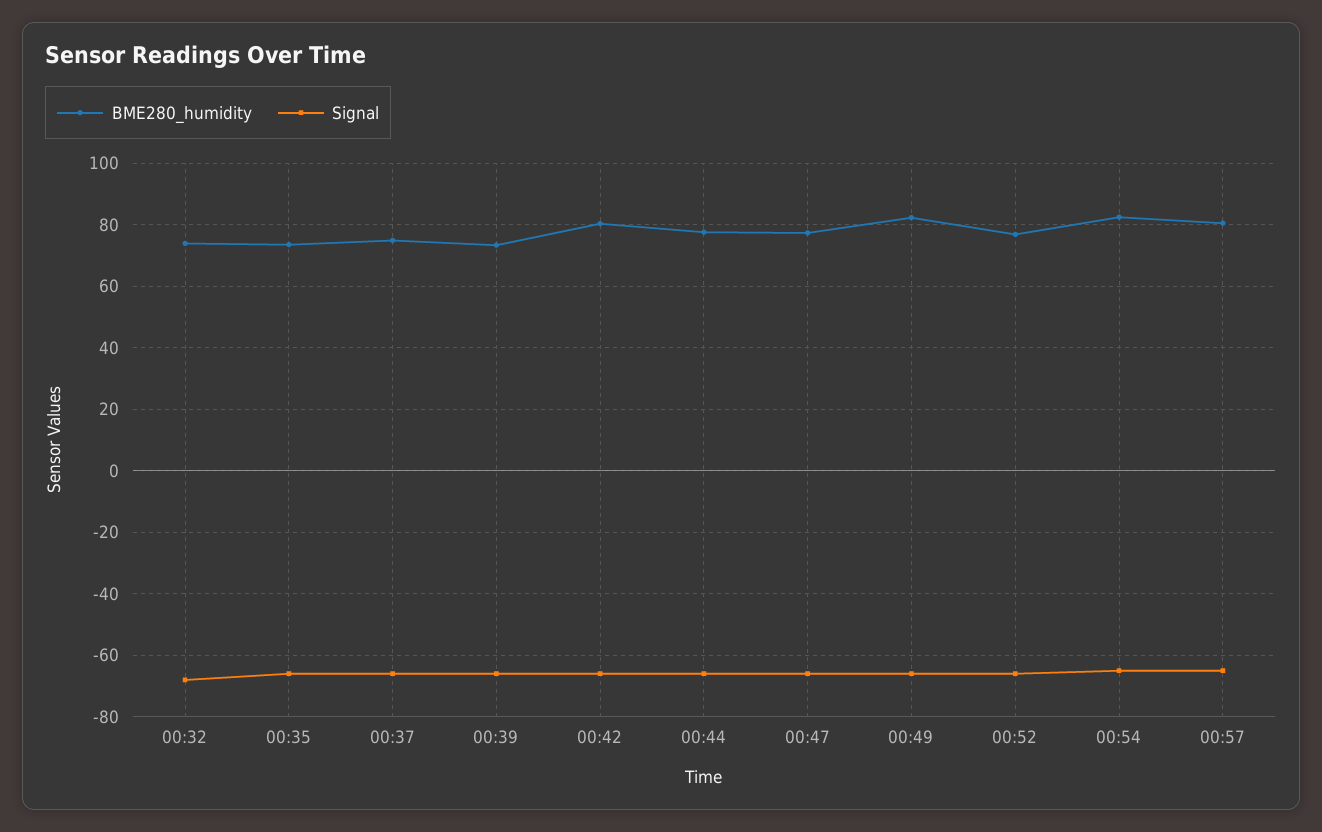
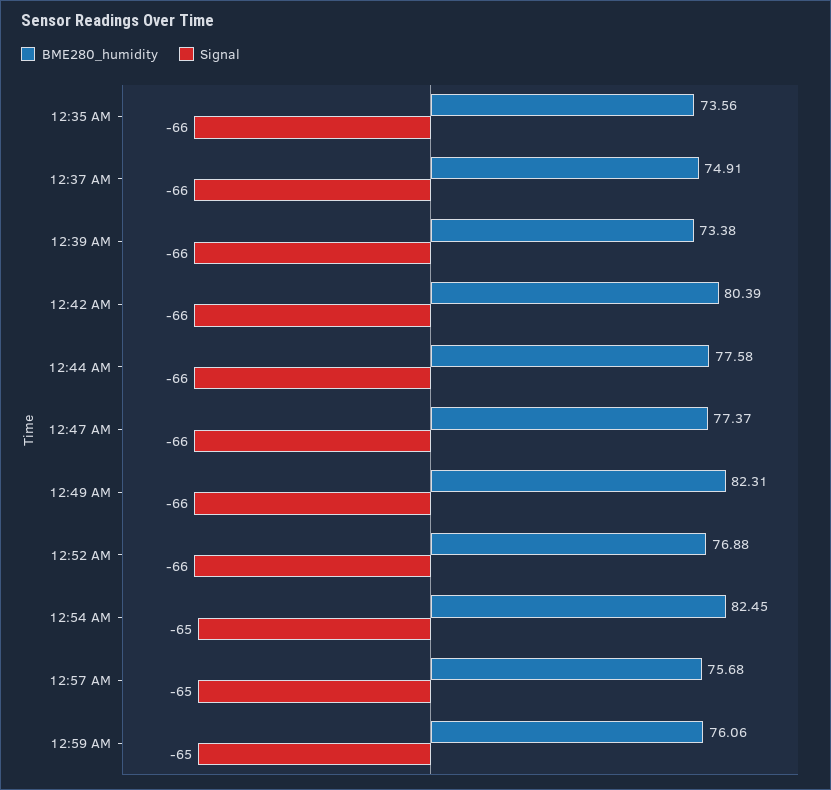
BME280_humidity, 00:32: 74 -> none
Signal, 00:32: -68 -> none
BME280_humidity, 00:57: 80 -> 75.68
BME280_humidity, 12:59 AM: none -> 76.06
Signal, 12:59 AM: none -> -65

